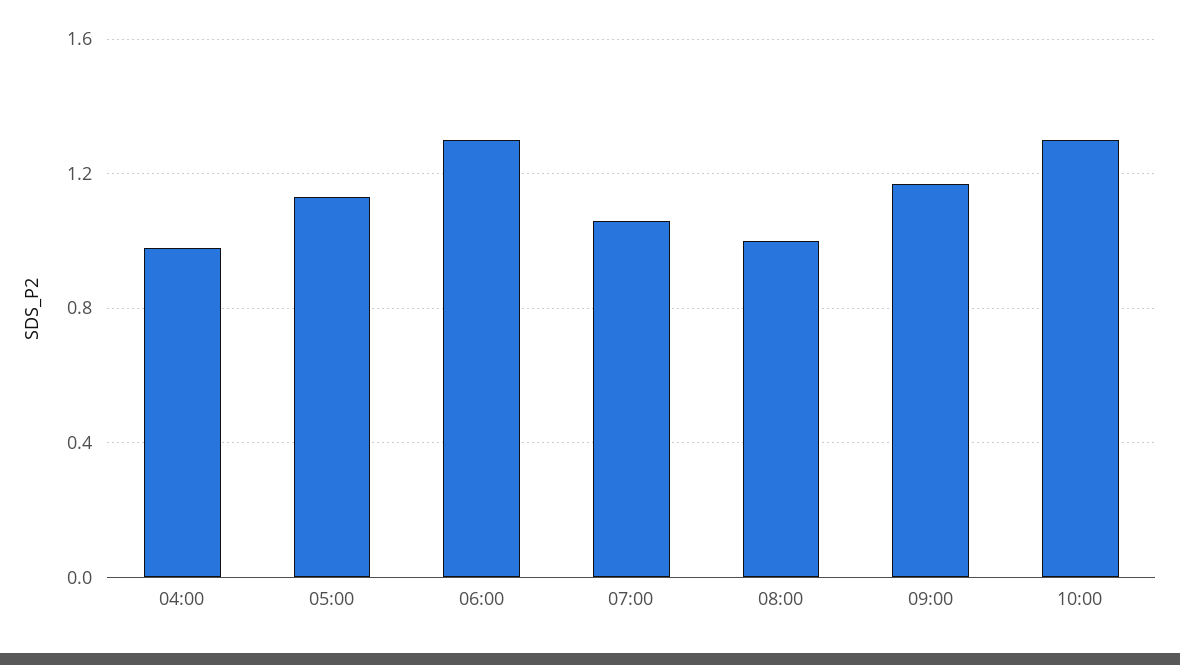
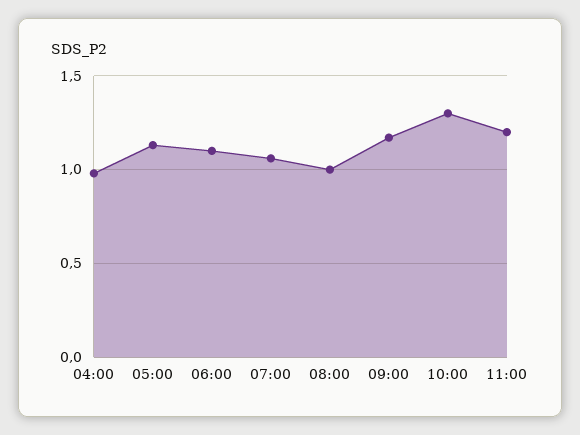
06:00: 1.3 -> 1.1
11:00: none -> 1.2

